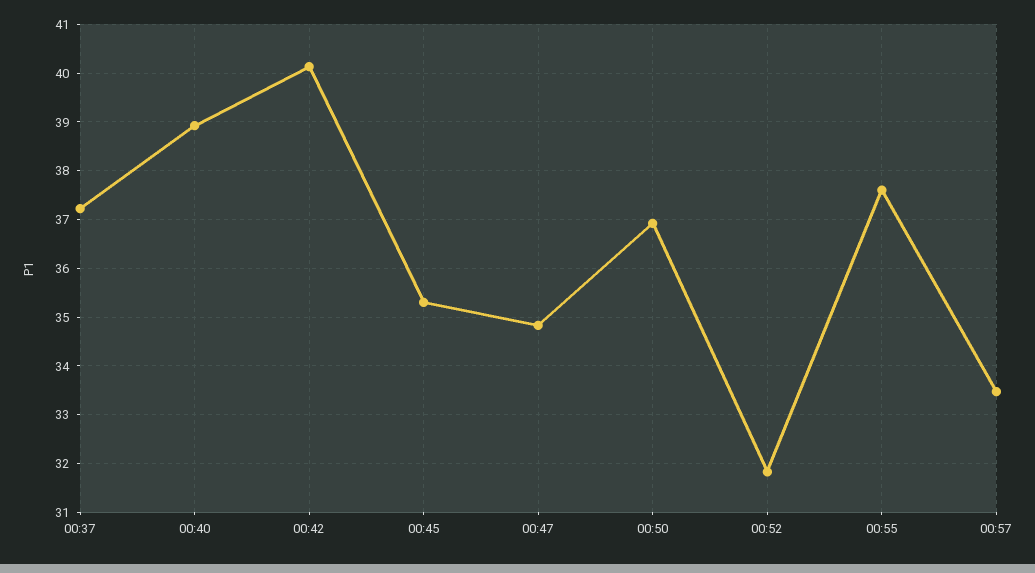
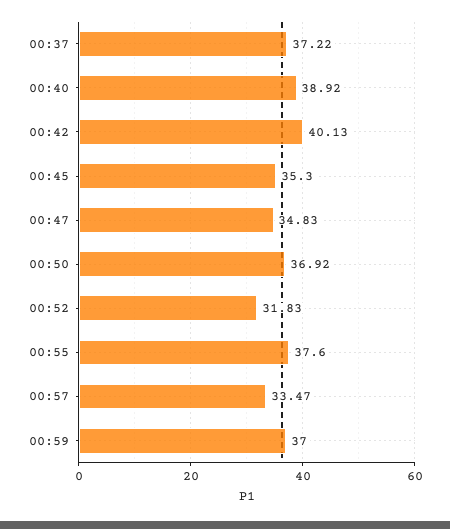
00:59: none -> 37

